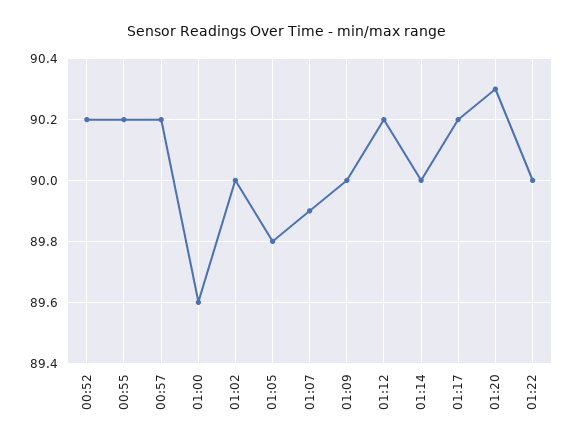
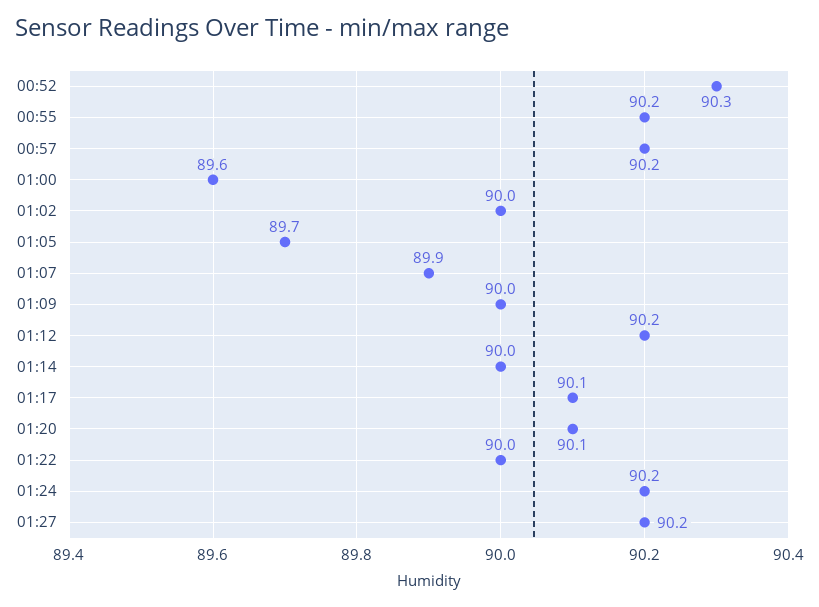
00:52: 90.2 -> 90.3
01:05: 89.8 -> 89.7
01:17: 90.2 -> 90.1
01:20: 90.3 -> 90.1
01:24: none -> 90.2
01:27: none -> 90.2

